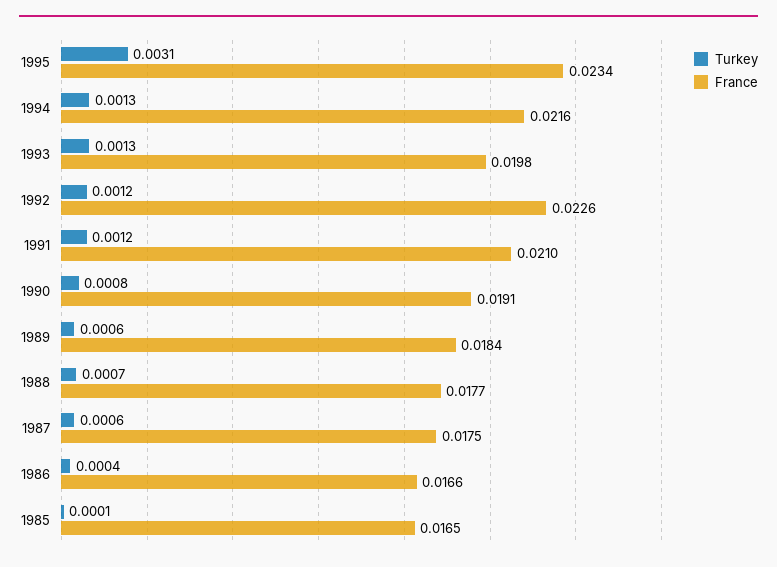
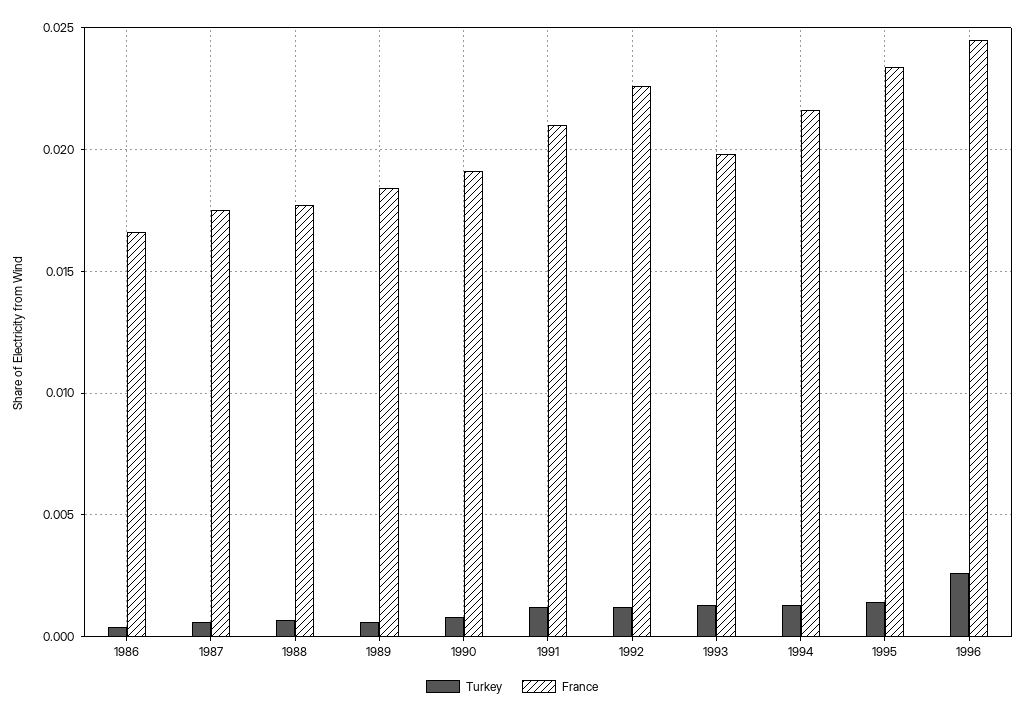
Turkey, 1995: 0.0031 -> 0.0015
Turkey, 1985: 0.0001 -> none
France, 1985: 0.0165 -> none
Turkey, 1996: none -> 0.0025
France, 1996: none -> 0.0245

